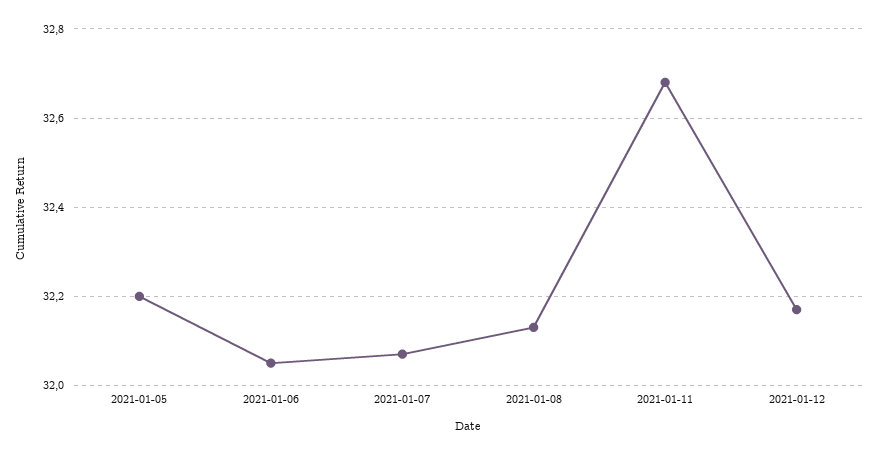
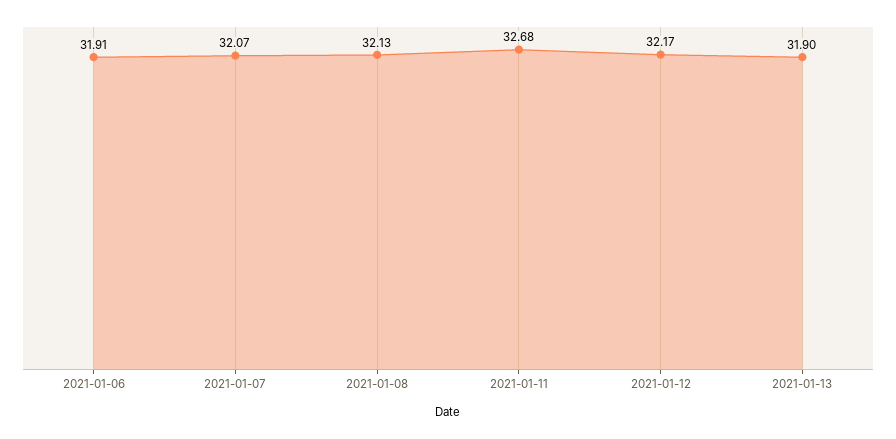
2021-01-05: 32.2 -> none
2021-01-06: 32.05 -> 31.91
2021-01-13: none -> 31.9

